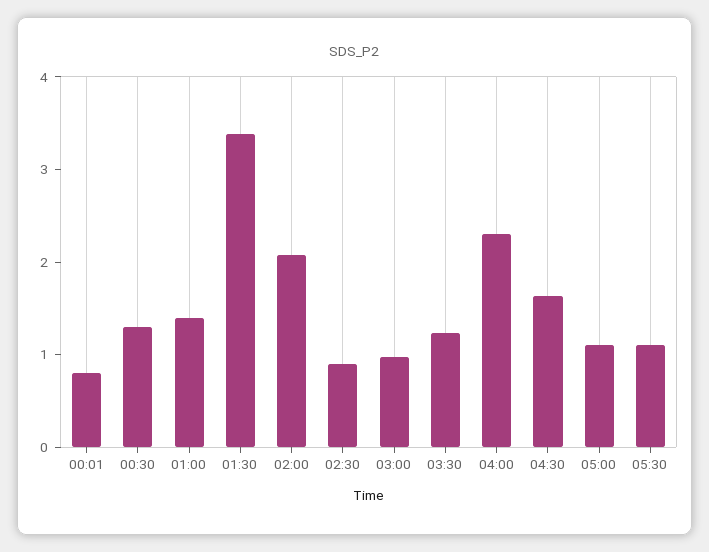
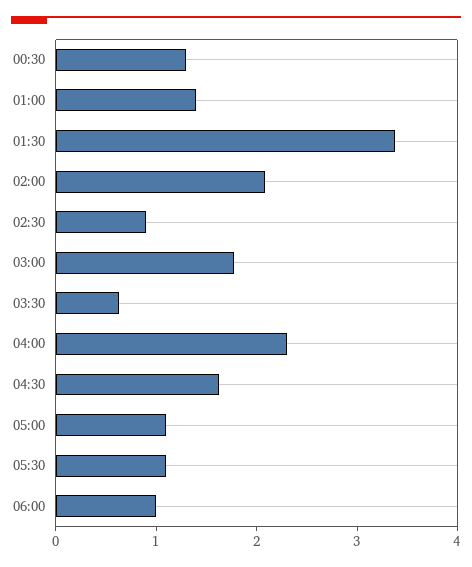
00:01: 0.8 -> none
03:00: 1 -> 1.8
03:30: 1.2 -> 0.6
06:00: none -> 1

